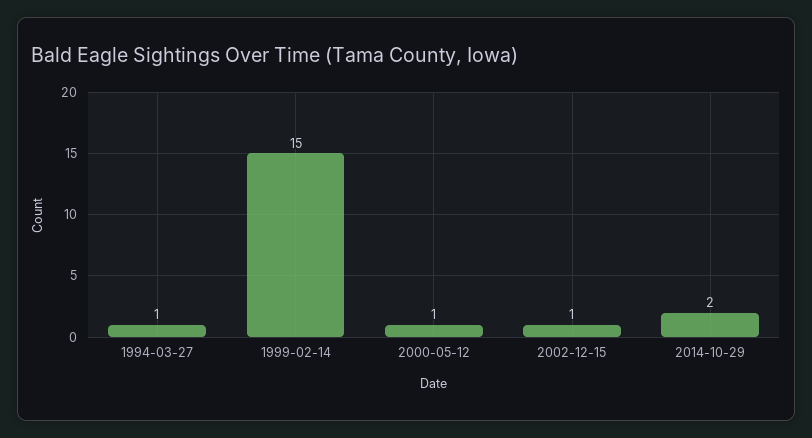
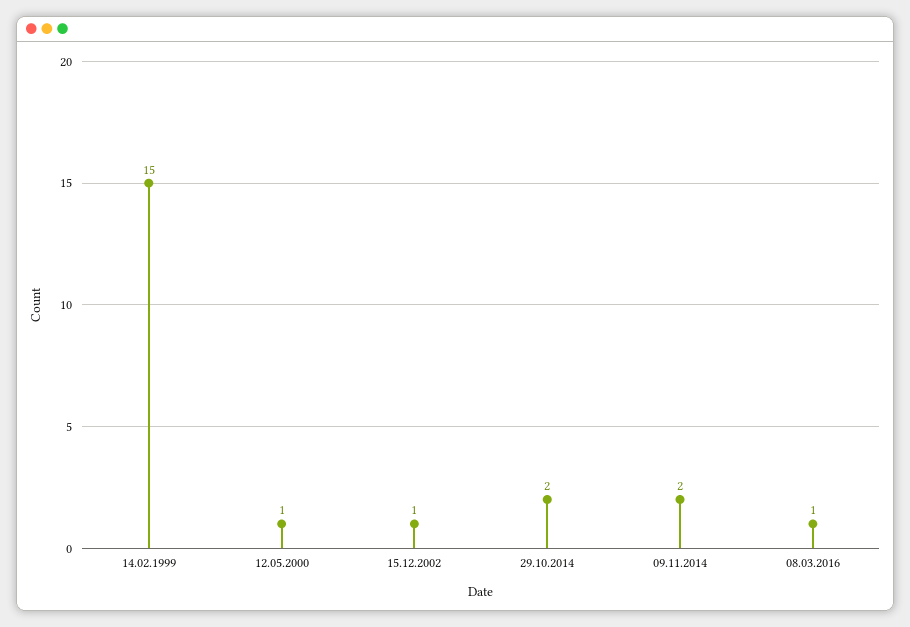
1994-03-27: 1 -> none
09.11.2014: none -> 2
08.03.2016: none -> 1

